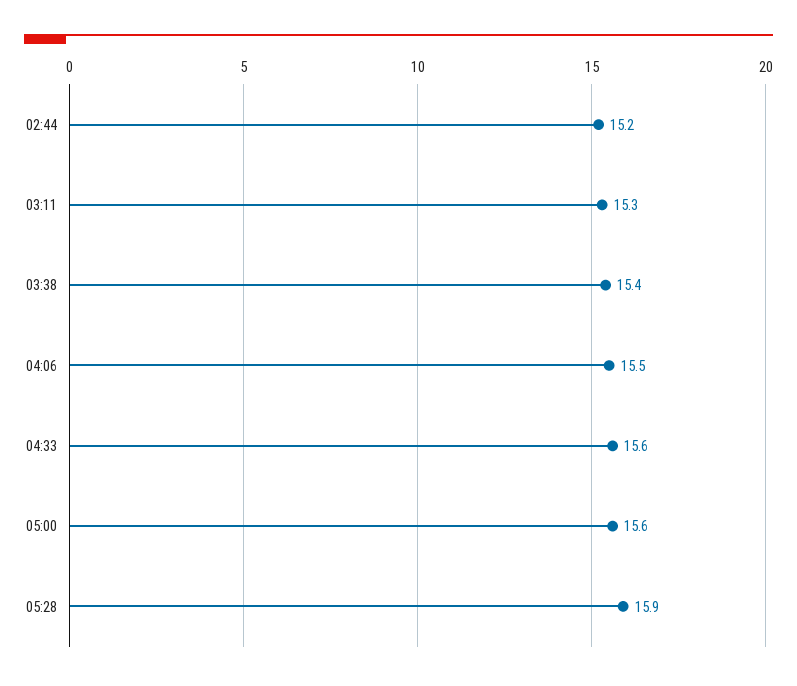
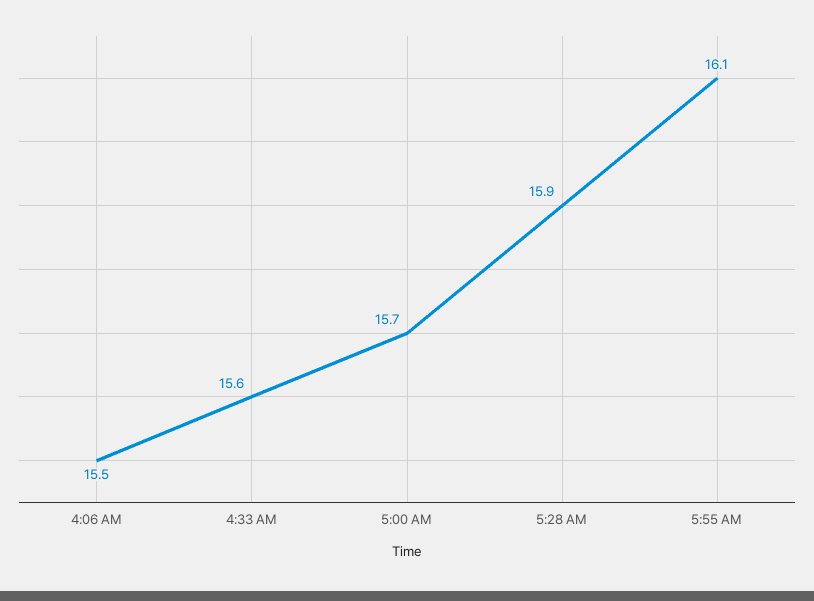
02:44: 15.2 -> none
03:11: 15.3 -> none
03:38: 15.4 -> none
05:00: 15.6 -> 15.7
5:55 AM: none -> 16.1

